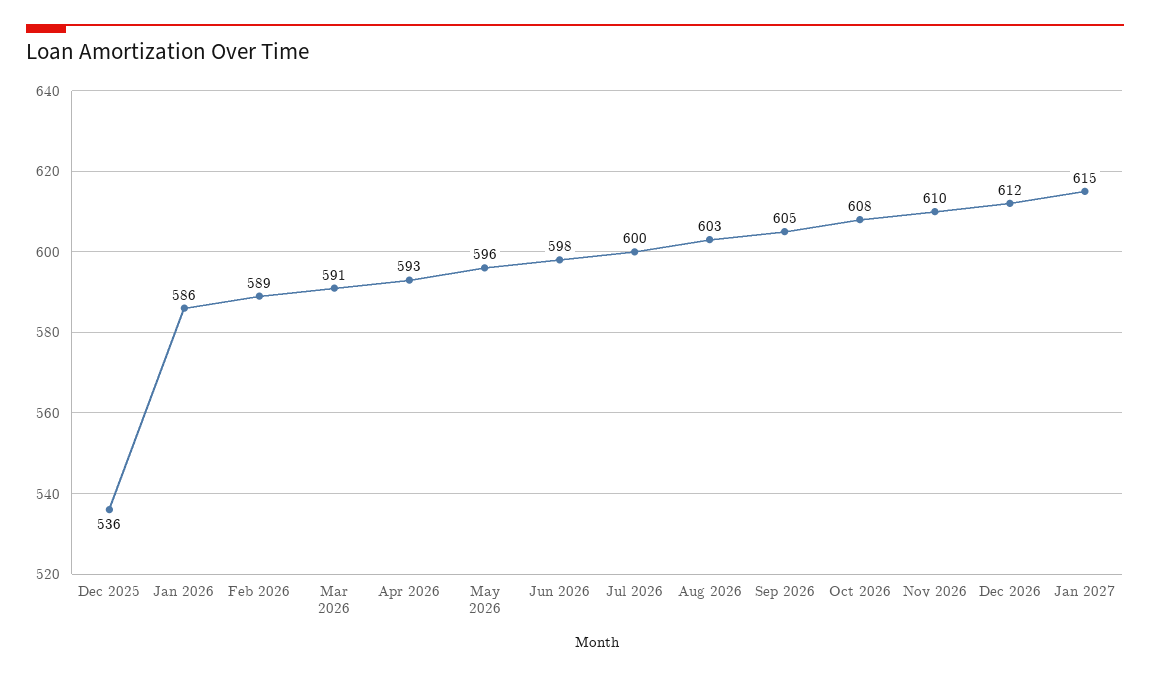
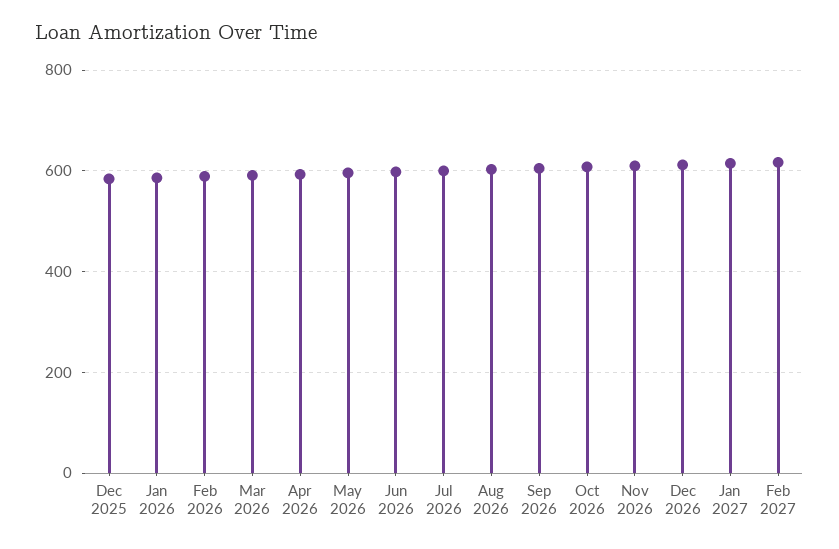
Dec 2025: 536 -> 580
Feb 2027: none -> 620

